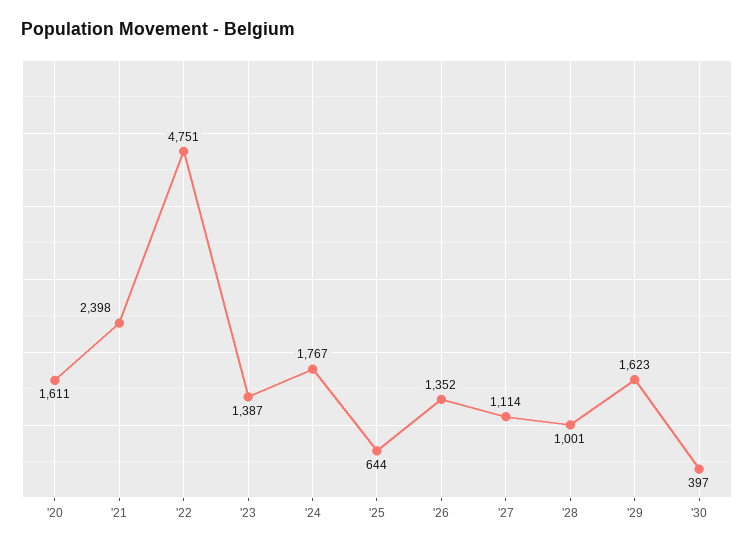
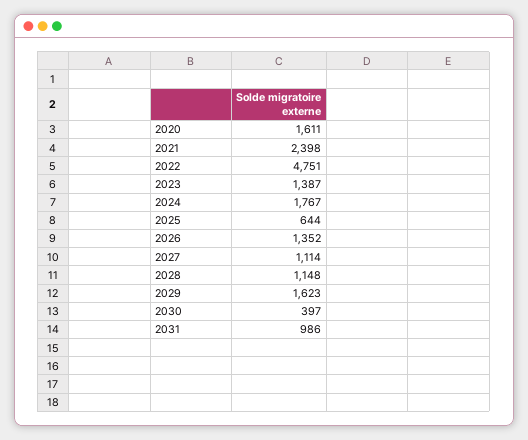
'28: 1001 -> 1148
2031: none -> 986

